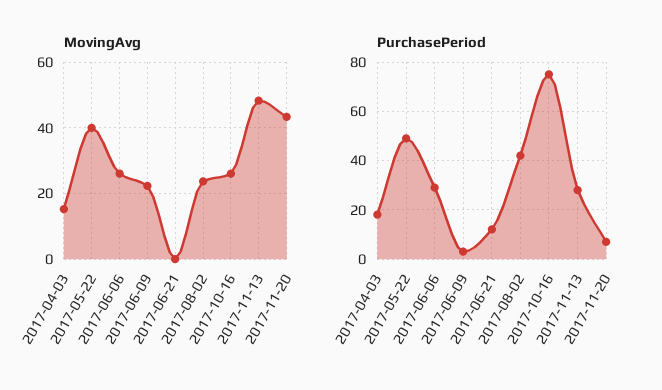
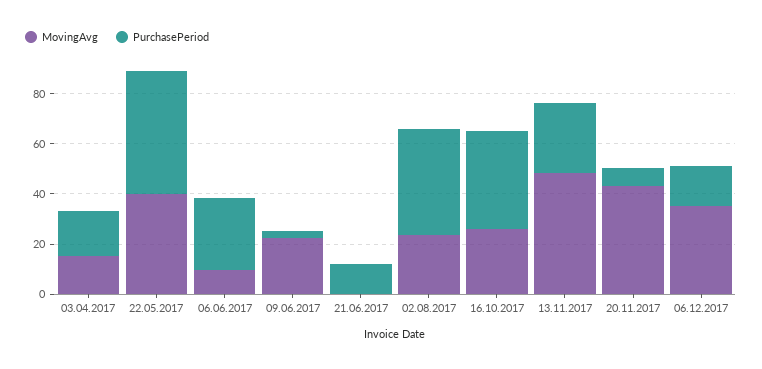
MovingAvg, 2017-06-06: 26 -> 10
PurchasePeriod, 2017-10-16: 75 -> 40
MovingAvg, 06.12.2017: none -> 35
PurchasePeriod, 06.12.2017: none -> 15

